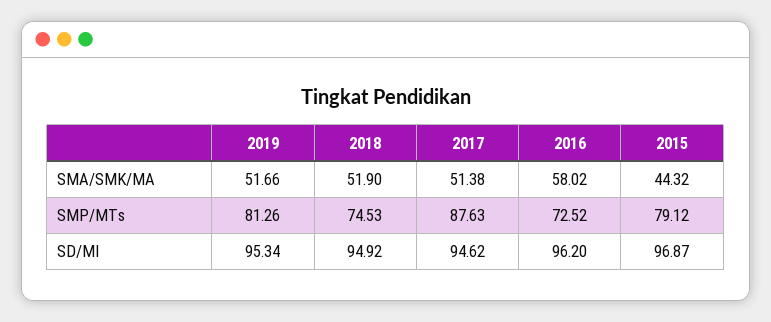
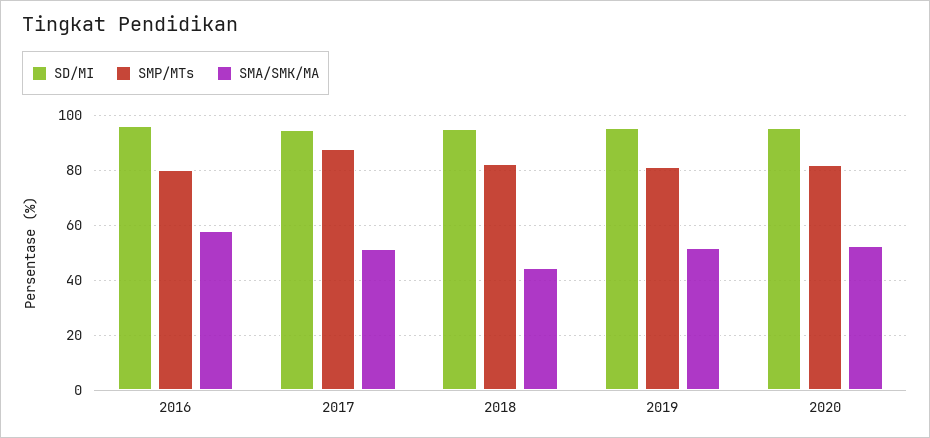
SMA/SMK/MA, 2018: 51.9 -> 45
SMA/SMK/MA, 2015: 44.32 -> none
SMP/MTs, 2018: 74.53 -> 82.5
SMP/MTs, 2016: 72.52 -> 80
SMP/MTs, 2015: 79.12 -> none
SD/MI, 2015: 96.87 -> none
SD/MI, 2020: none -> 95
SMP/MTs, 2020: none -> 82.5
SMA/SMK/MA, 2020: none -> 52.5

